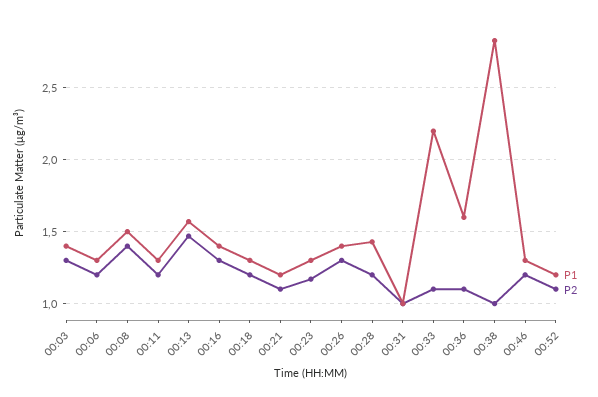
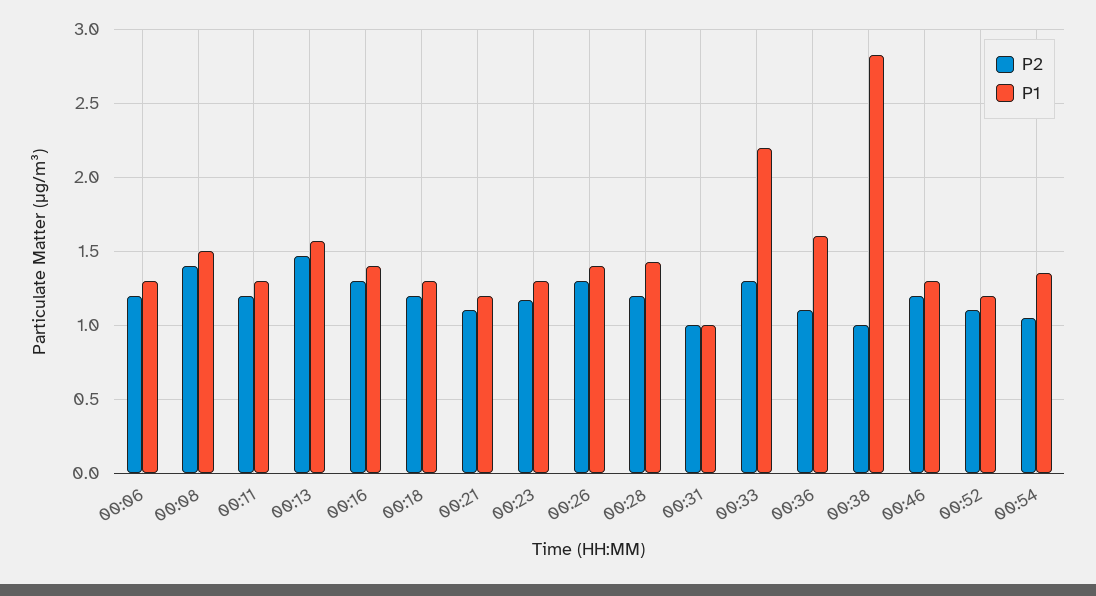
P1, 00:03: 1.4 -> none
P2, 00:03: 1.3 -> none
P2, 00:33: 1.1 -> 1.3
P2, 00:54: none -> 1.05
P1, 00:54: none -> 1.35

